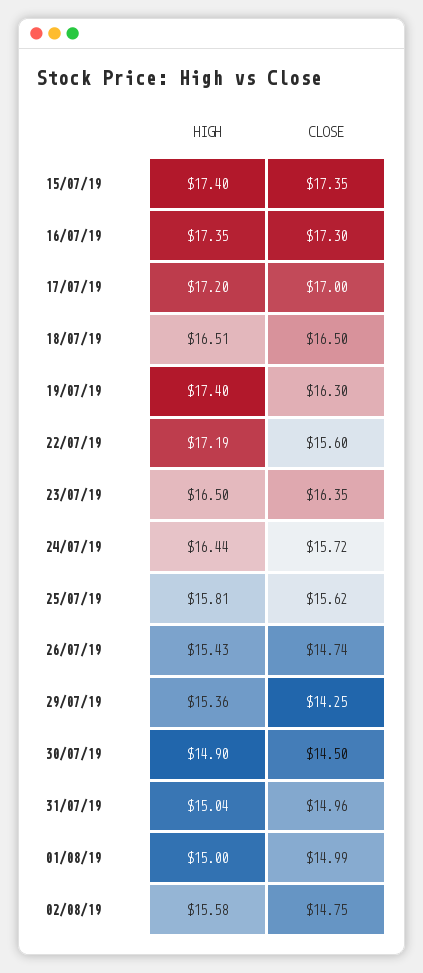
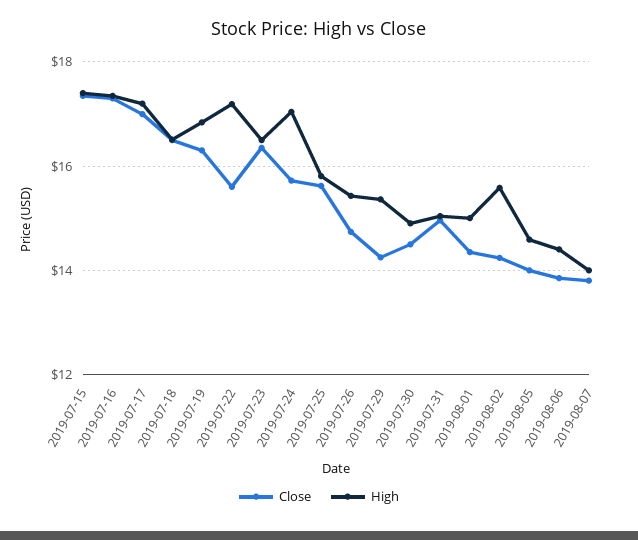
HIGH, 19/07/19: 17.4 -> 16.8
HIGH, 24/07/19: 16.44 -> 17
CLOSE, 01/08/19: 14.99 -> 14.4
CLOSE, 02/08/19: 14.75 -> 14.2
CLOSE, 2019-08-05: none -> 14
HIGH, 2019-08-05: none -> 14.6
CLOSE, 2019-08-06: none -> 13.8
HIGH, 2019-08-06: none -> 14.4
CLOSE, 2019-08-07: none -> 13.8
HIGH, 2019-08-07: none -> 14

